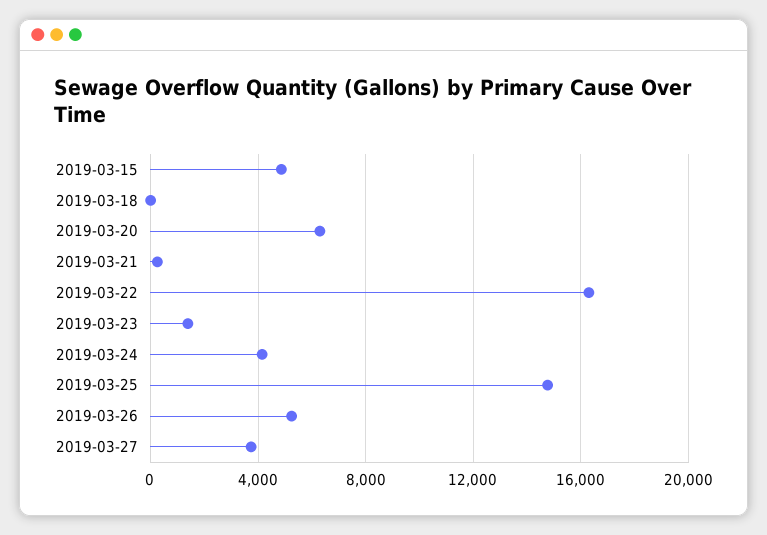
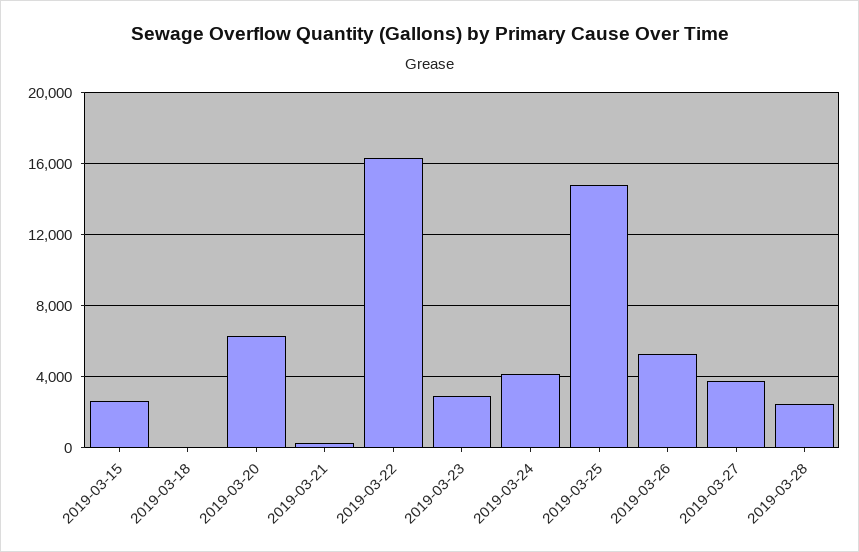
2019-03-15: 5000 -> 2500
2019-03-23: 1500 -> 3000
2019-03-28: none -> 2500

